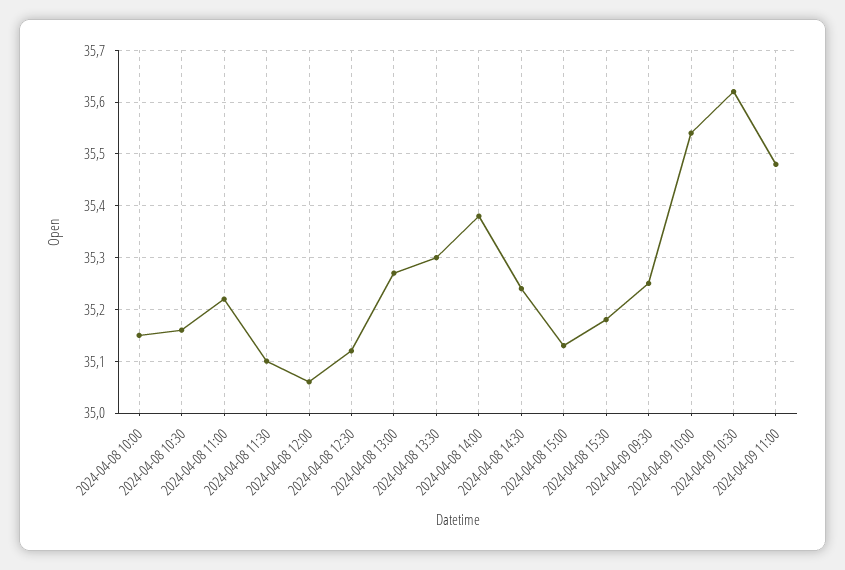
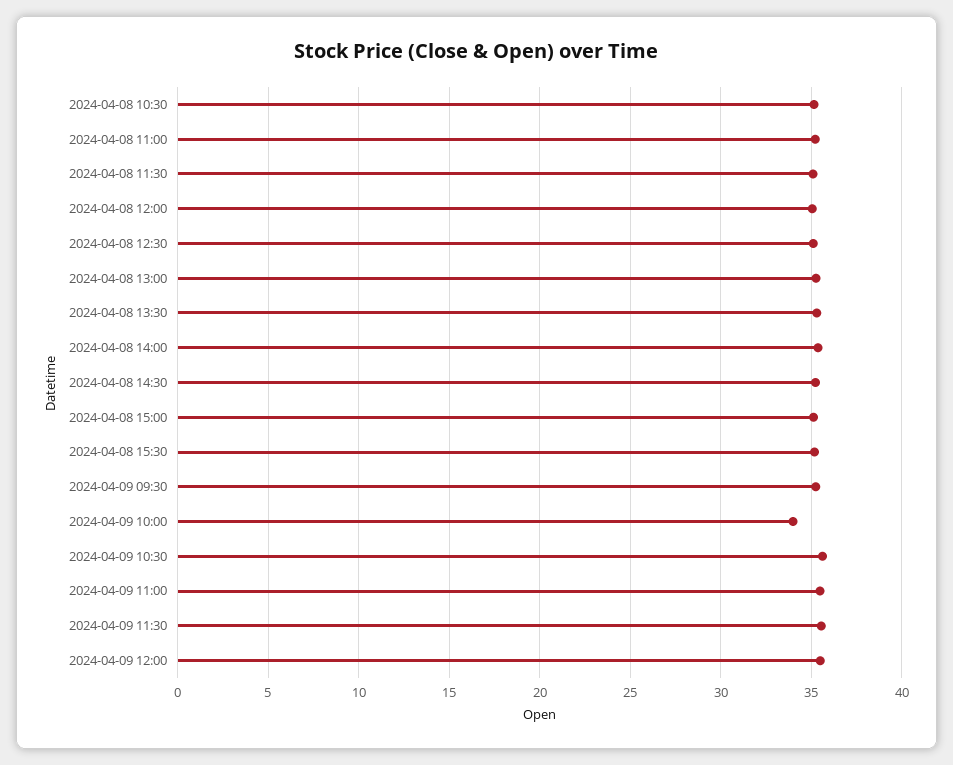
2024-04-08 10:00: 35.15 -> none
2024-04-09 10:00: 35.55 -> 34
2024-04-09 11:30: none -> 35.5
2024-04-09 12:00: none -> 35.5

